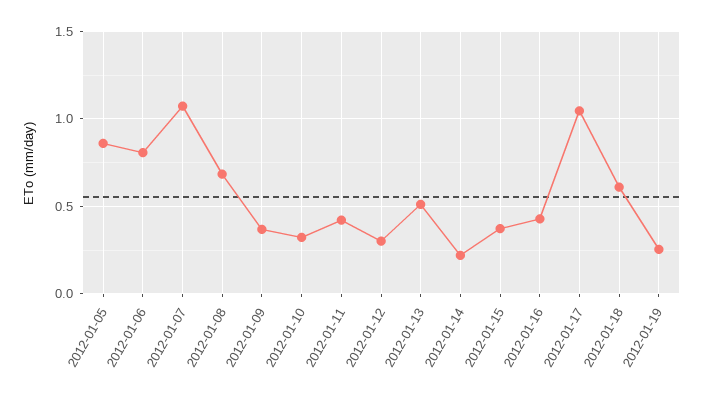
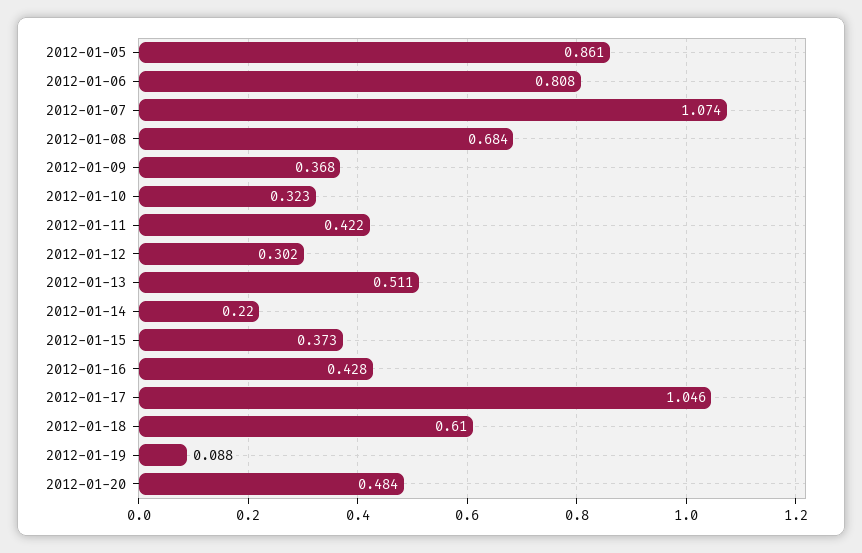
2012-01-19: 0.25 -> 0.088
2012-01-20: none -> 0.484

